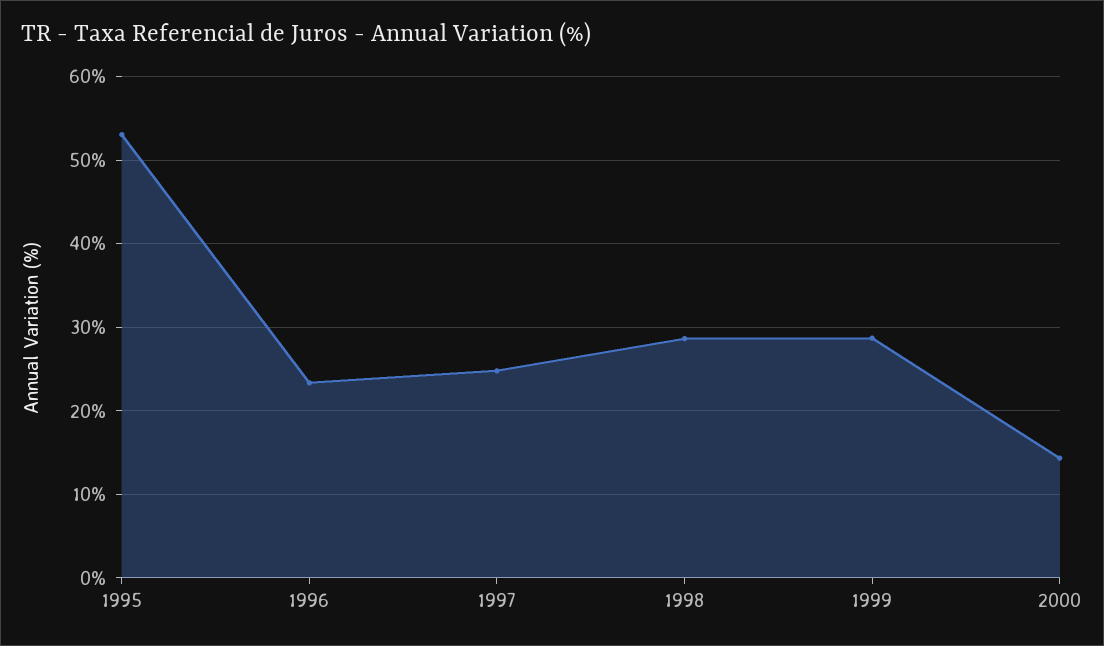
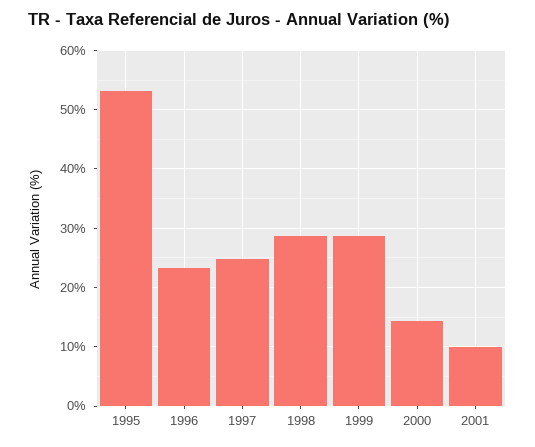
2001: none -> 10

